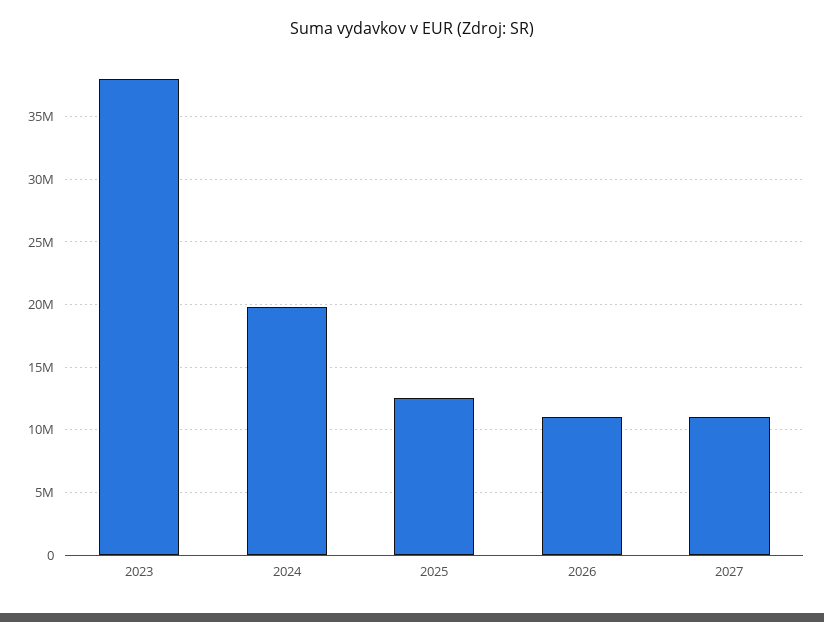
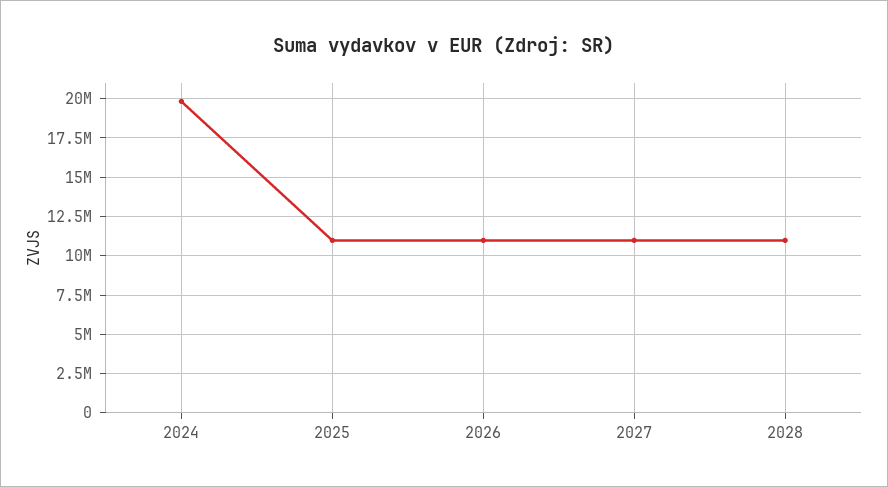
2023: 38000000 -> none
2025: 12500000 -> 11000000
2028: none -> 11000000

